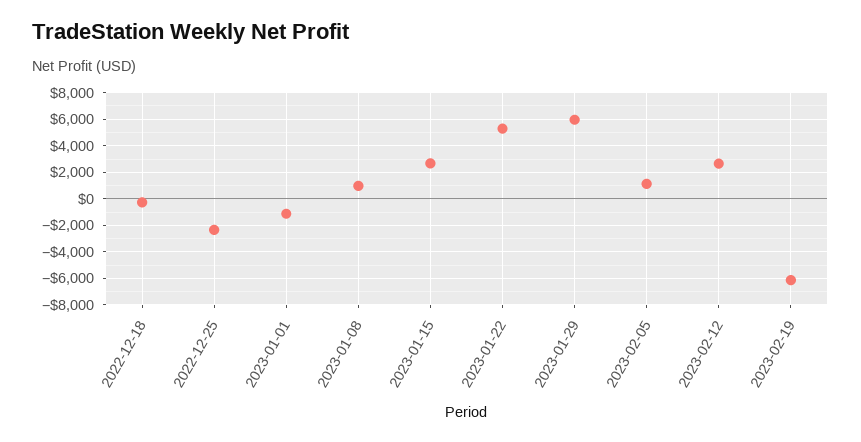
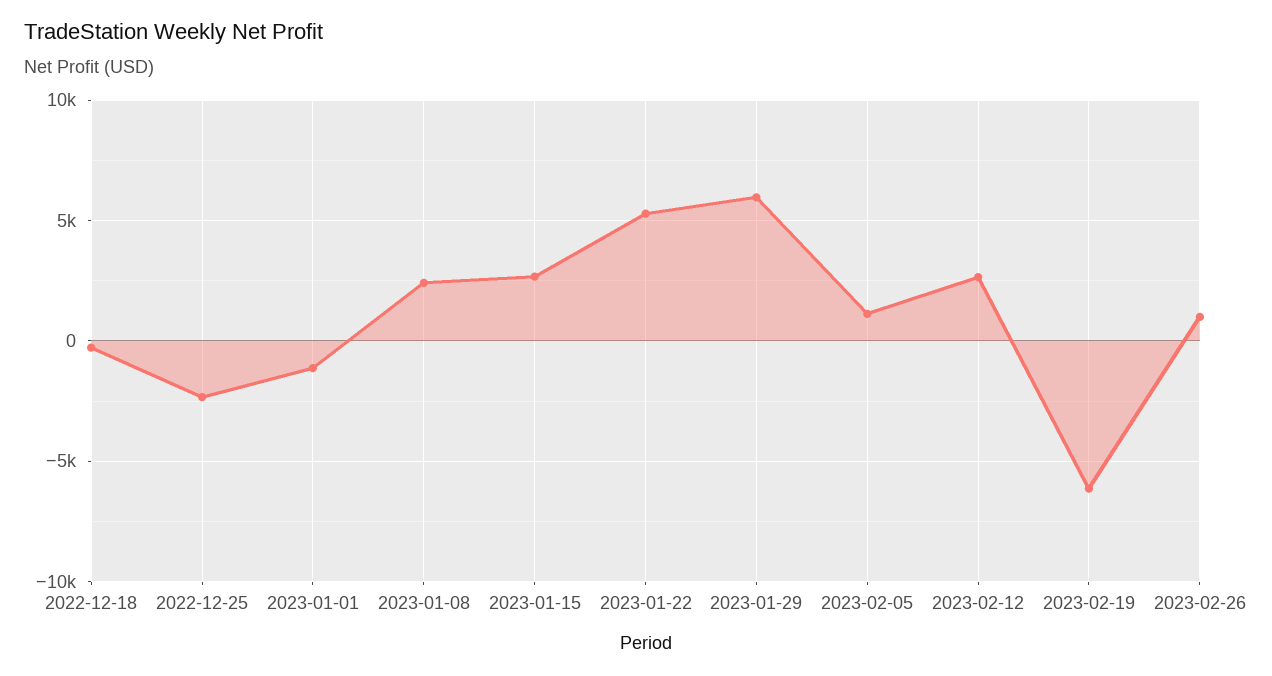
2023-01-08: 1000 -> 2500
2023-02-26: none -> 1000

